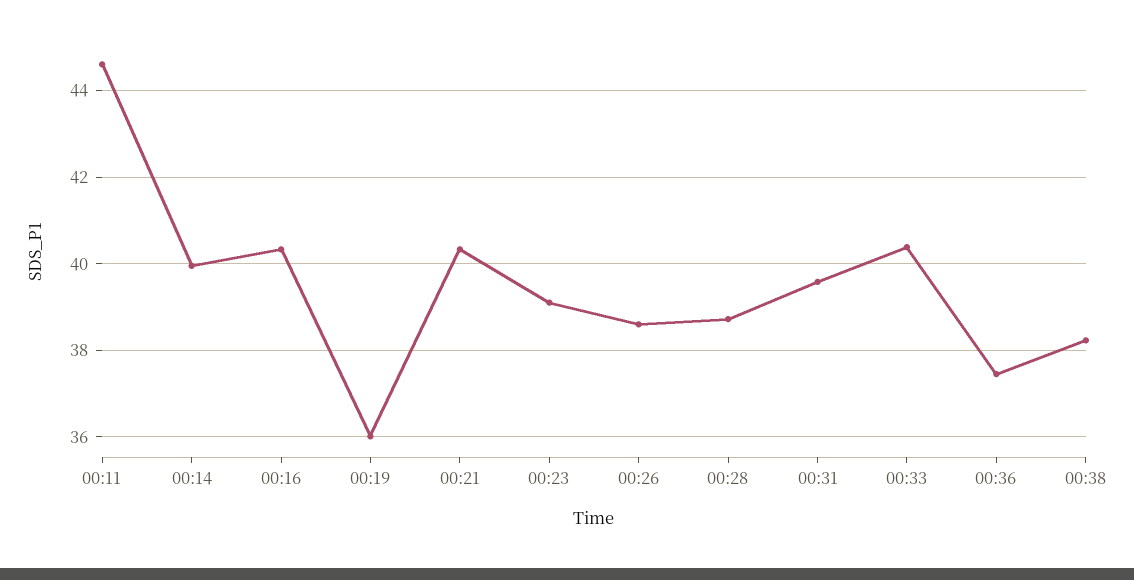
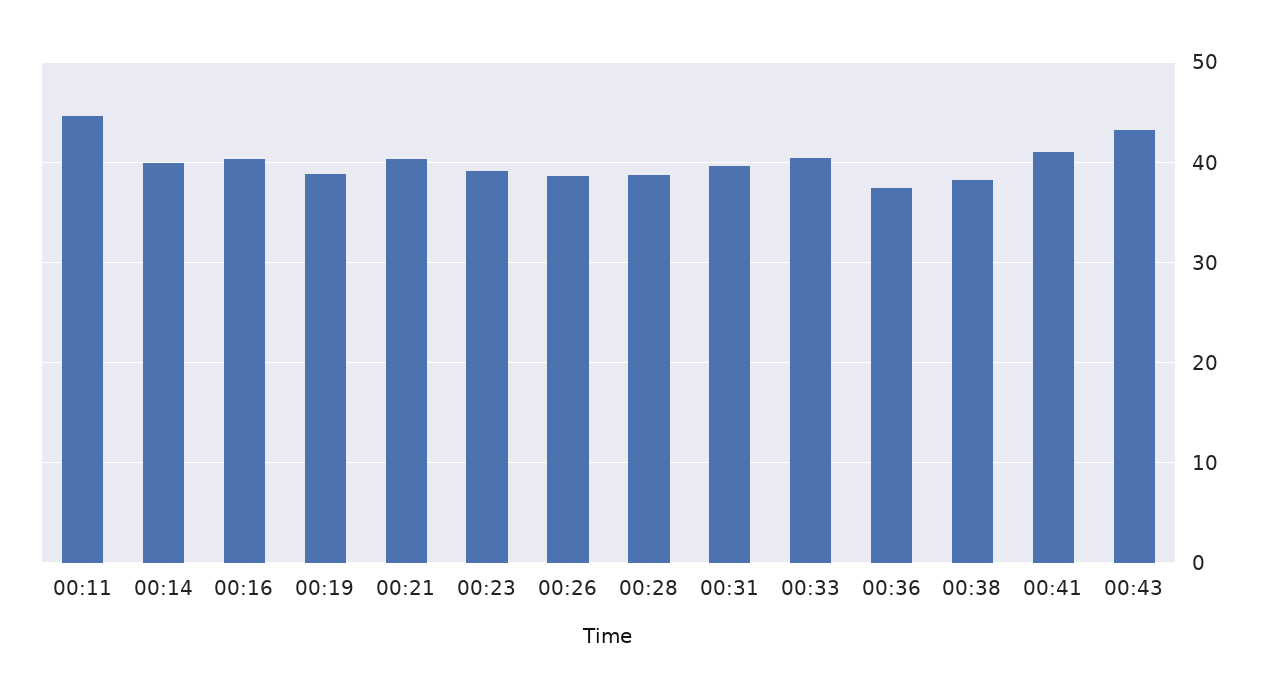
00:19: 36 -> 39
00:41: none -> 41
00:43: none -> 43

